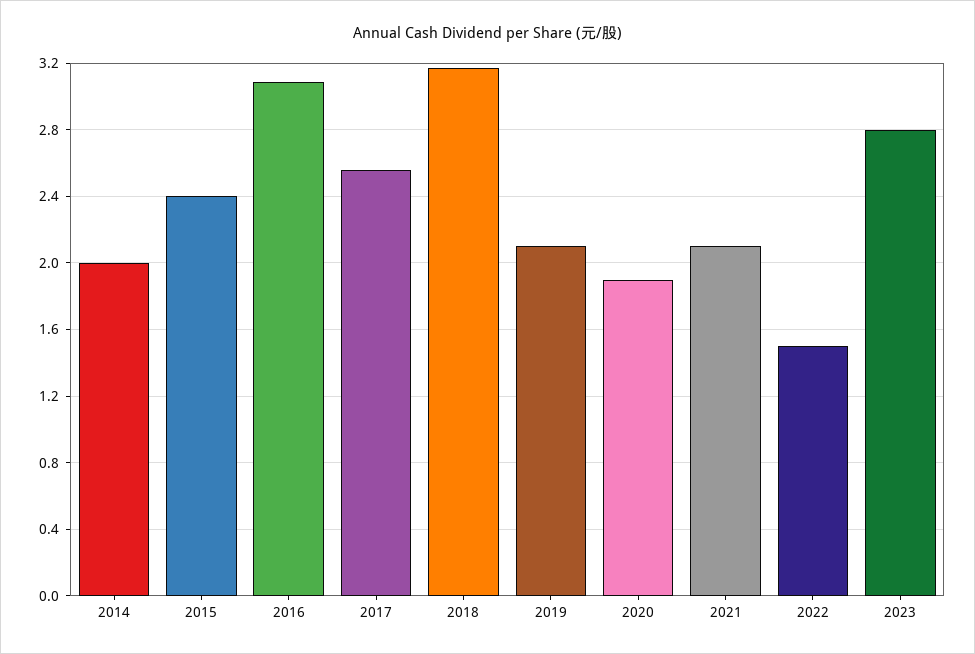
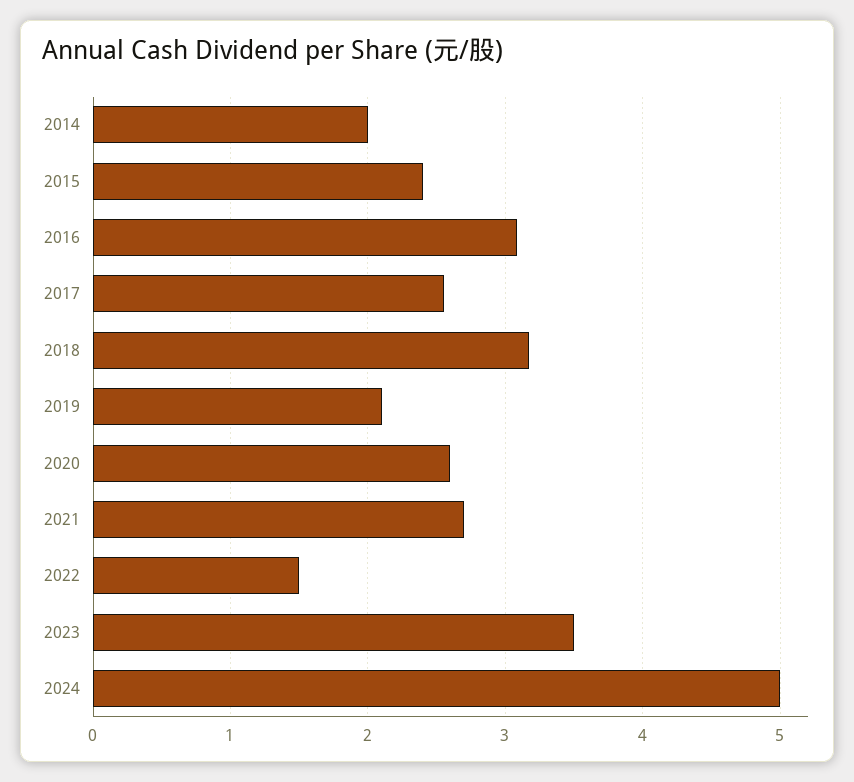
2020: 1.9 -> 2.6
2021: 2.1 -> 2.7
2023: 2.8 -> 3.5
2024: none -> 5

